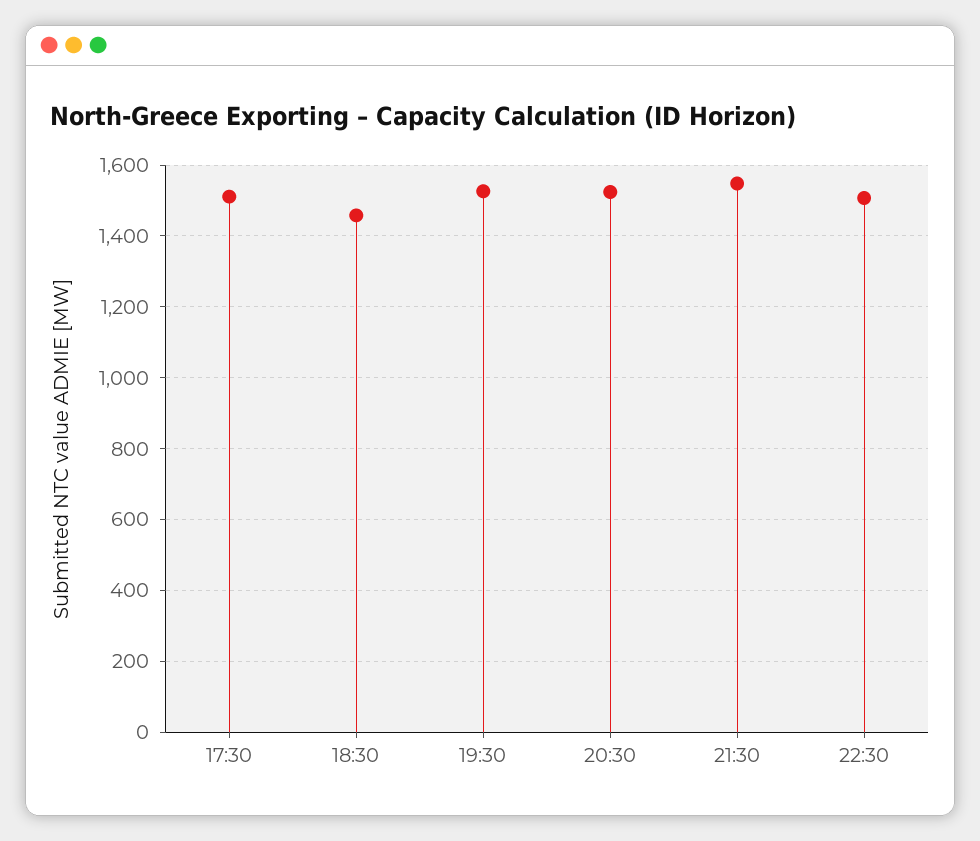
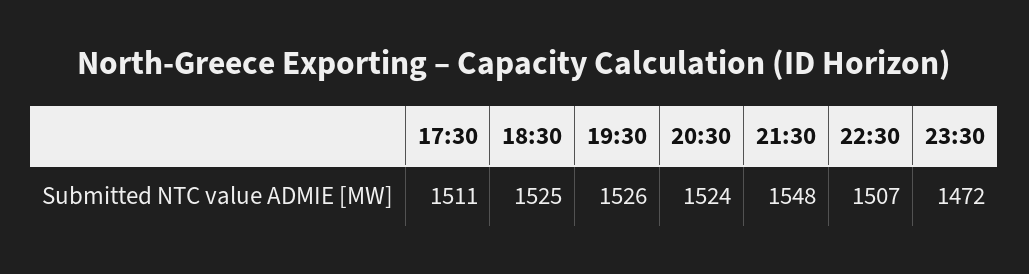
18:30: 1460 -> 1525
23:30: none -> 1472

